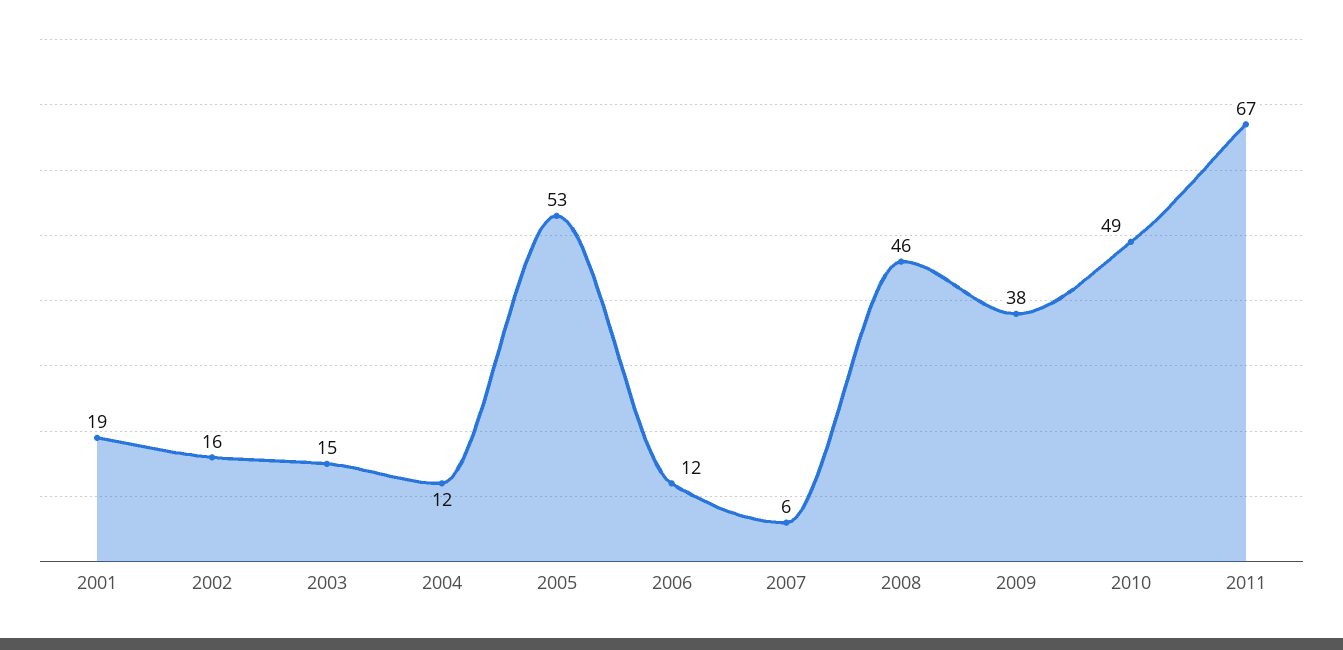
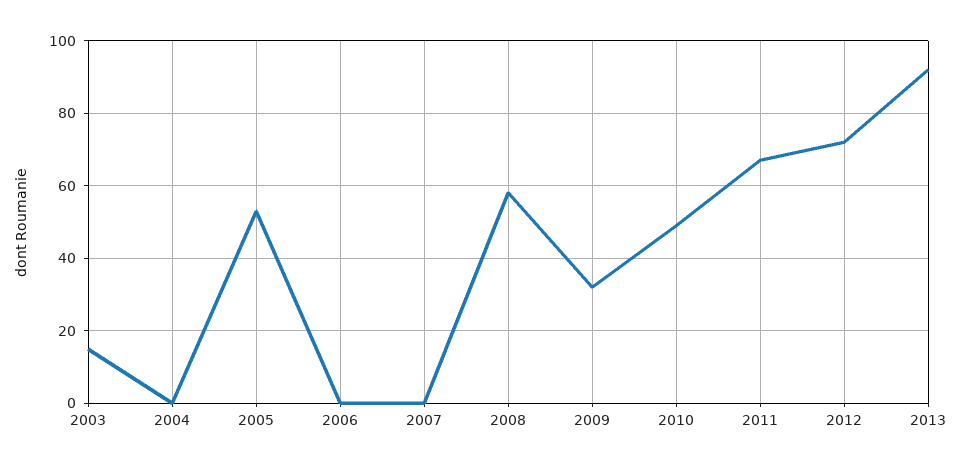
2001: 19 -> none
2002: 16 -> none
2004: 12 -> 0
2006: 12 -> 0
2007: 6 -> 0
2008: 46 -> 58
2009: 38 -> 32
2012: none -> 72
2013: none -> 92

